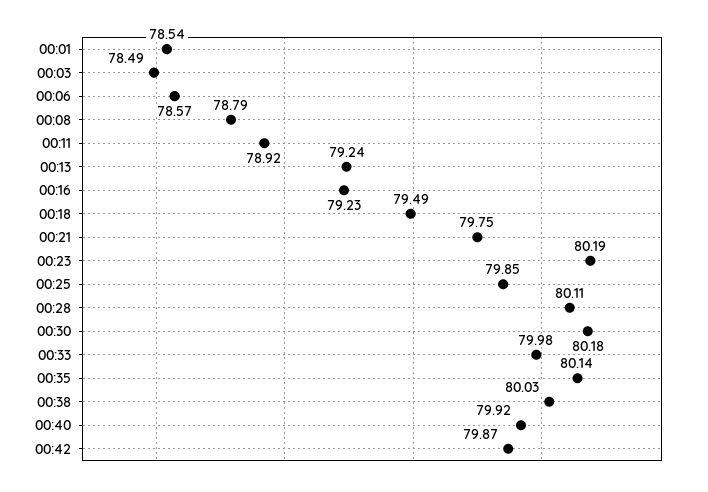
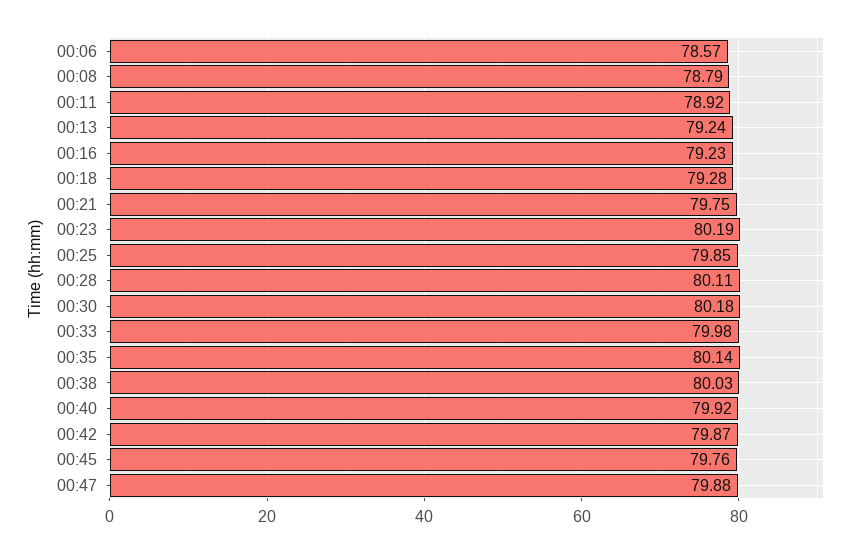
00:01: 78.54 -> none
00:03: 78.49 -> none
00:18: 79.49 -> 79.28
00:45: none -> 79.76
00:47: none -> 79.88

